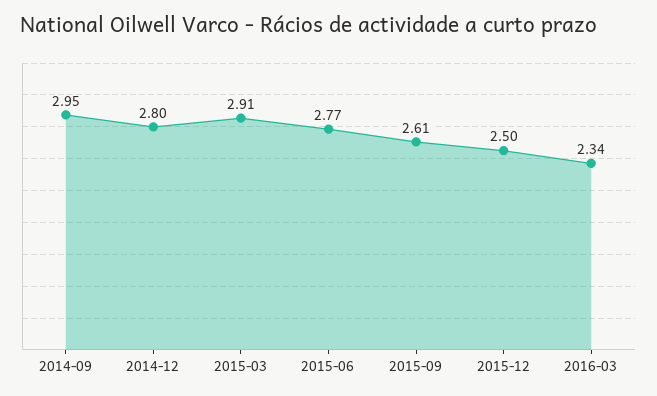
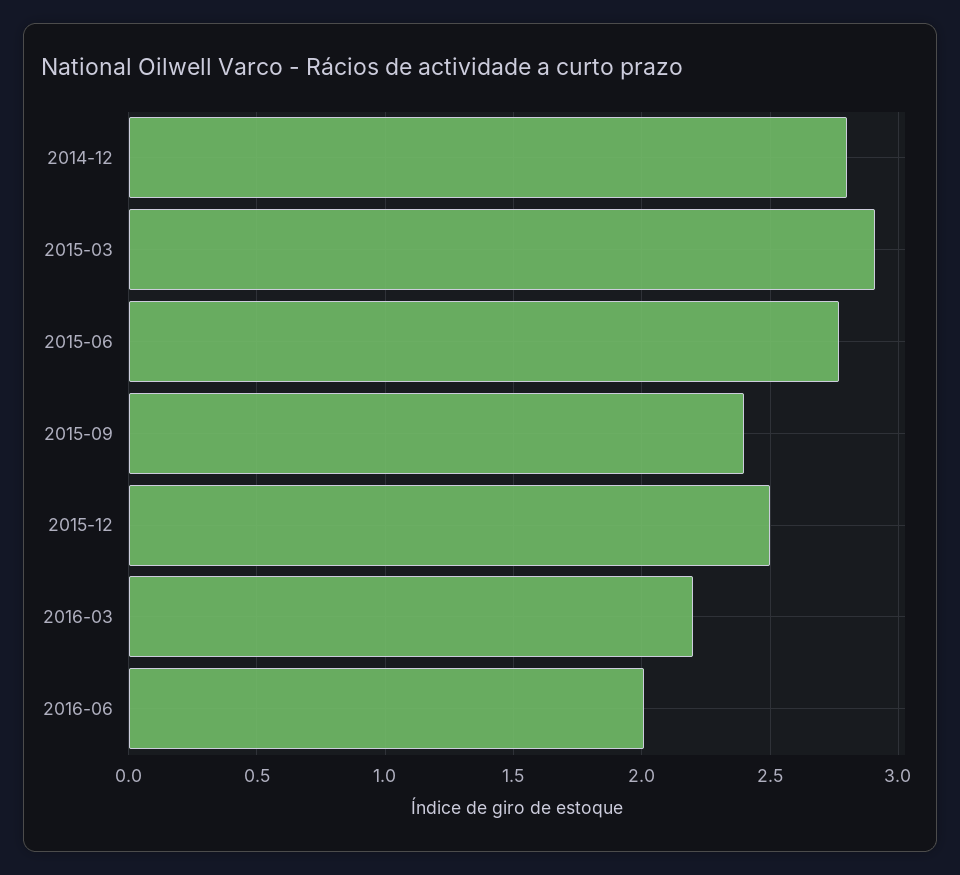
2014-09: 2.95 -> none
2015-09: 2.61 -> 2.4
2016-03: 2.34 -> 2.2
2016-06: none -> 2

